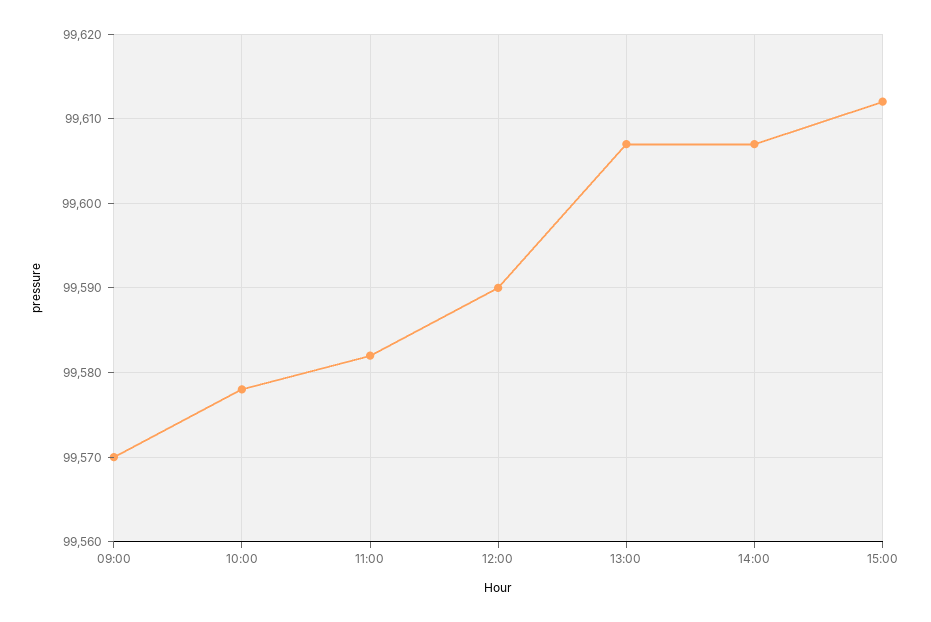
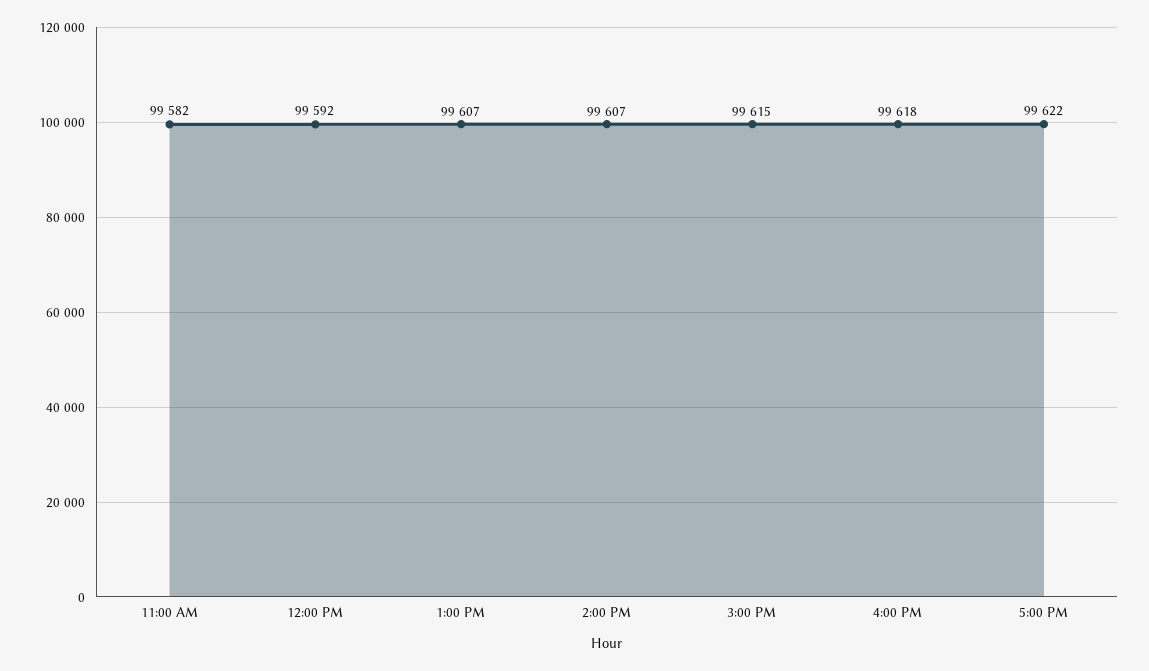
09:00: 99570 -> none
10:00: 99578 -> none
12:00: 99590 -> 99592
15:00: 99612 -> 99615
4:00 PM: none -> 99618
5:00 PM: none -> 99622

